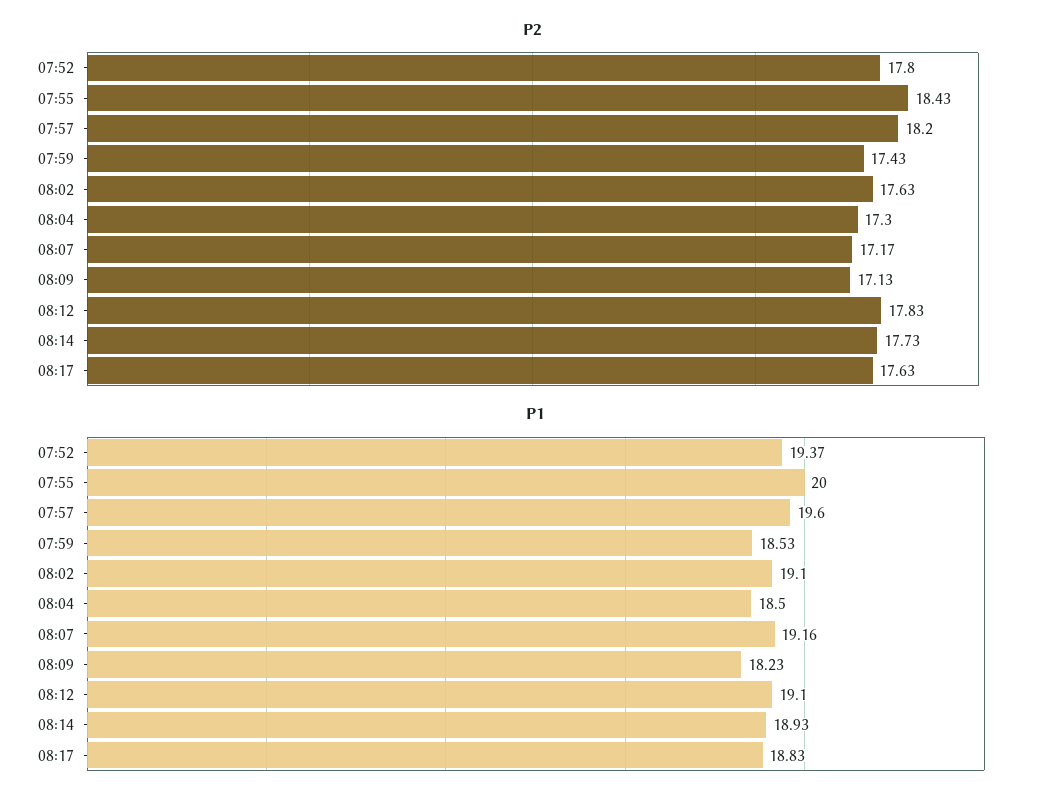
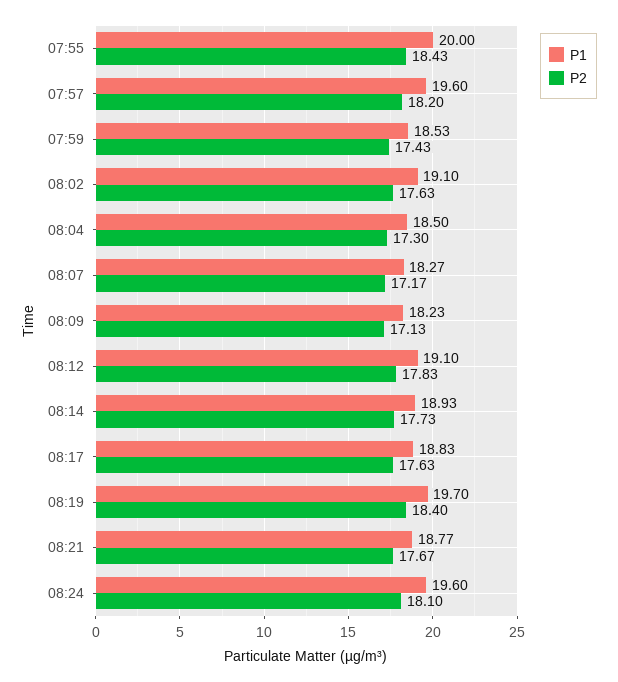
P2, 07:52: 17.8 -> none
P1, 07:52: 19.37 -> none
P1, 08:07: 19.16 -> 18.27
P1, 08:19: none -> 19.7
P2, 08:19: none -> 18.4
P1, 08:21: none -> 18.77
P2, 08:21: none -> 17.67
P1, 08:24: none -> 19.6
P2, 08:24: none -> 18.1

